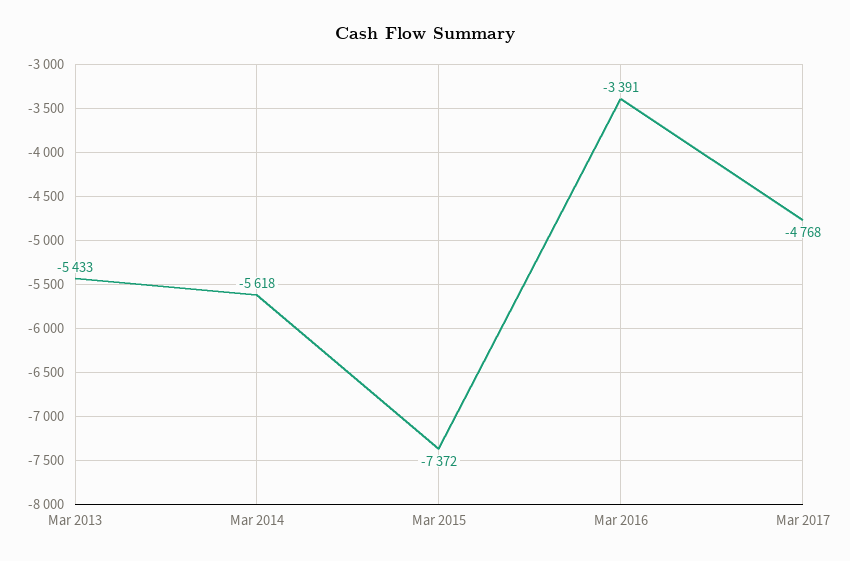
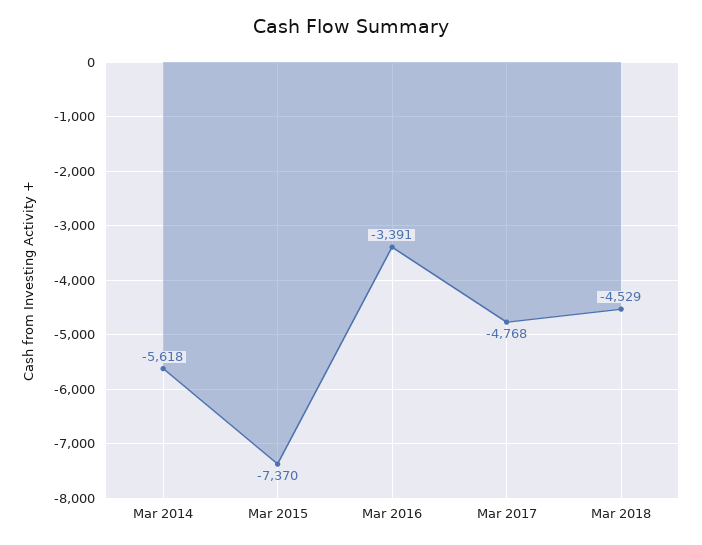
Mar 2013: -5433 -> none
Mar 2015: -7372 -> -7370
Mar 2018: none -> -4529

